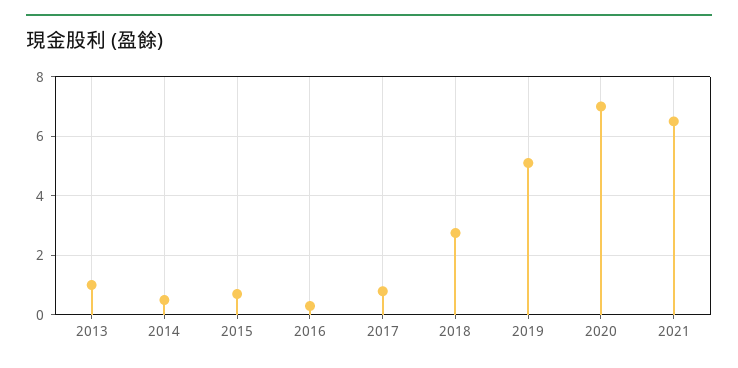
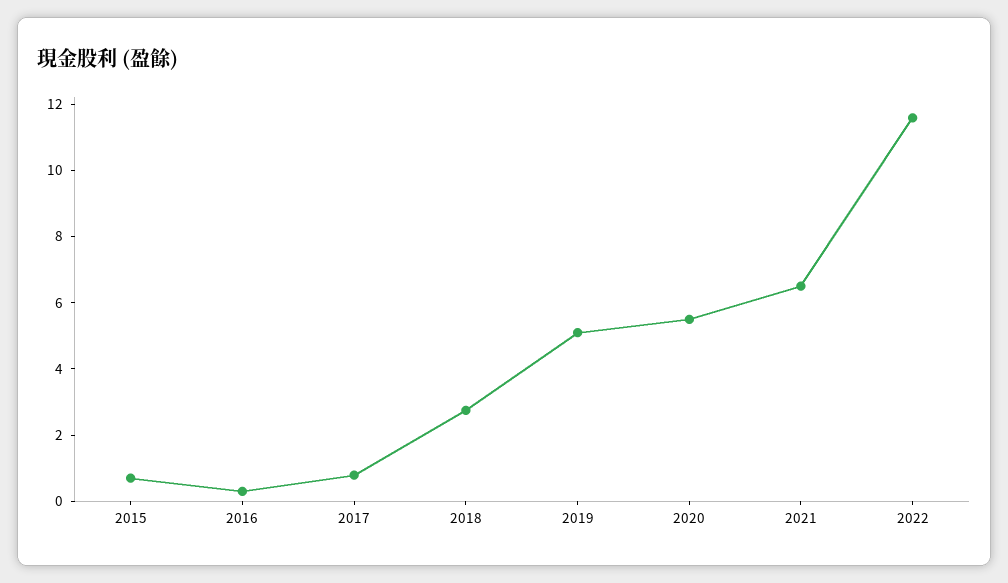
2013: 1 -> none
2014: 0.5 -> none
2020: 7 -> 5.5
2022: none -> 11.5

